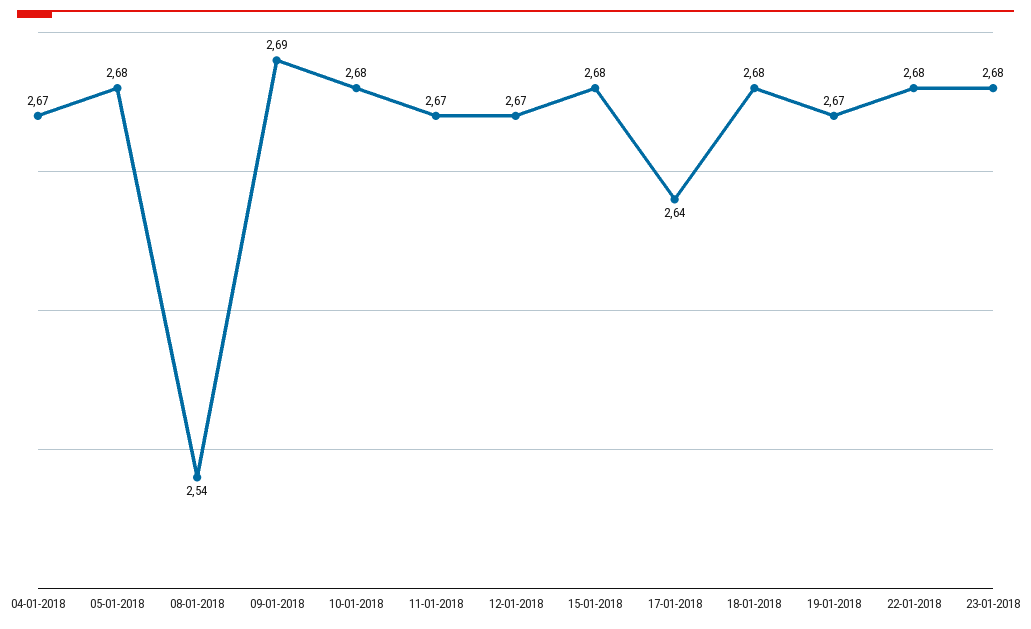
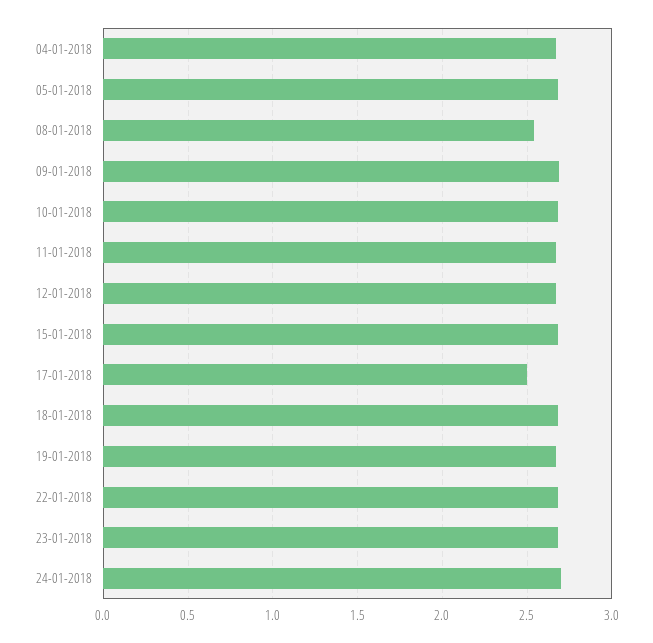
17-01-2018: 2.64 -> 2.5
24-01-2018: none -> 2.7

